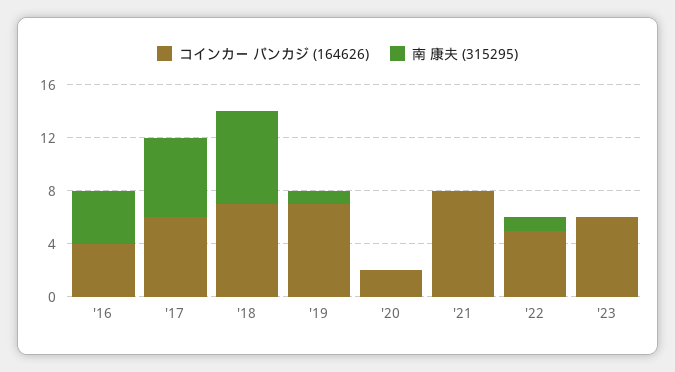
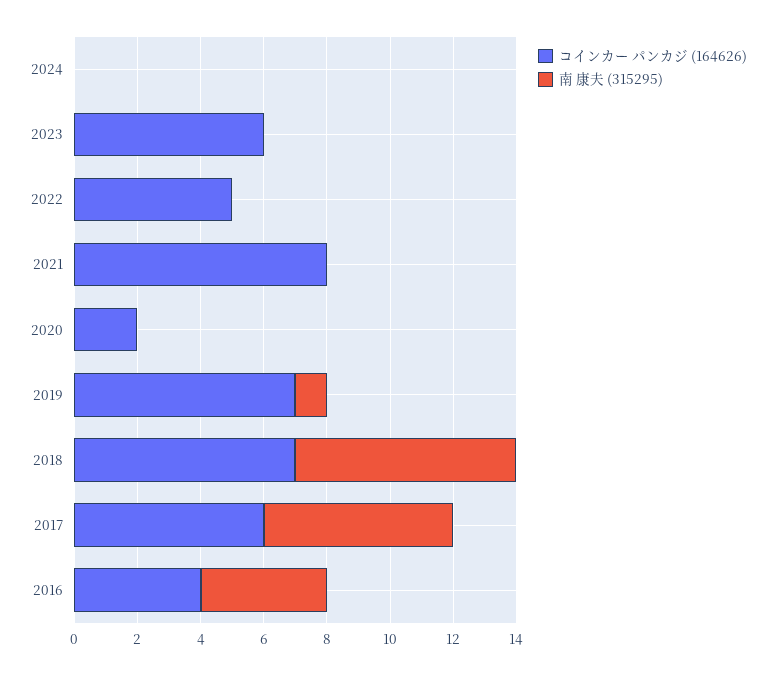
南 康夫 (315295), '22: 1 -> 0
コインカー パンカジ (164626), 2024: none -> 0
南 康夫 (315295), 2024: none -> 0

